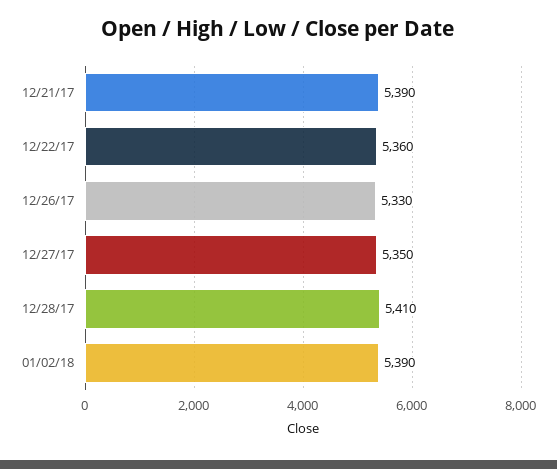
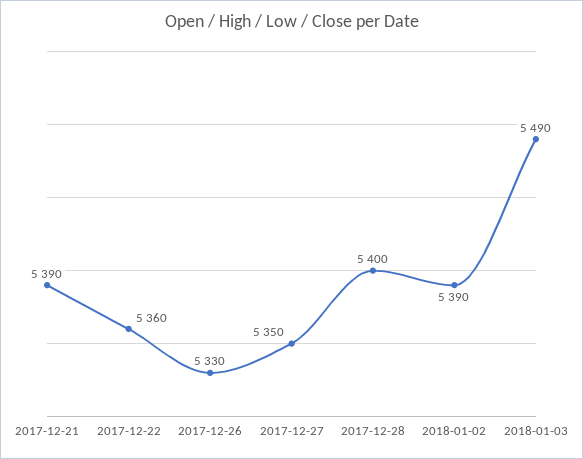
12/28/17: 5410 -> 5400
2018-01-03: none -> 5490

